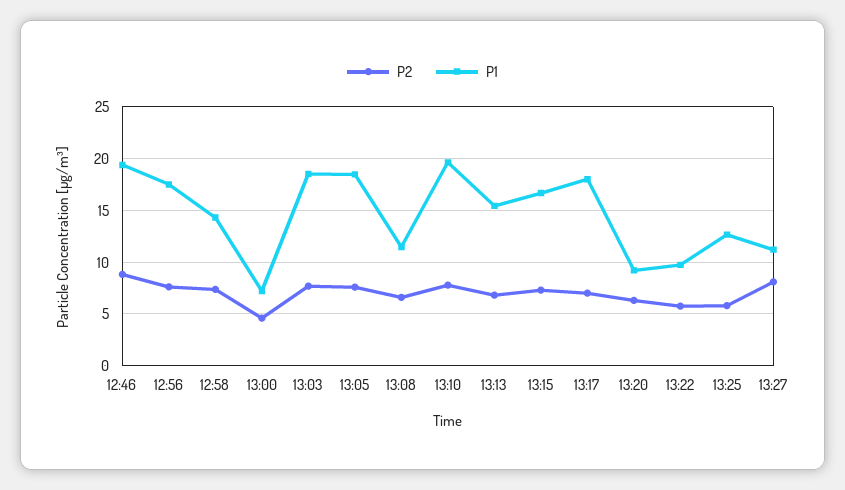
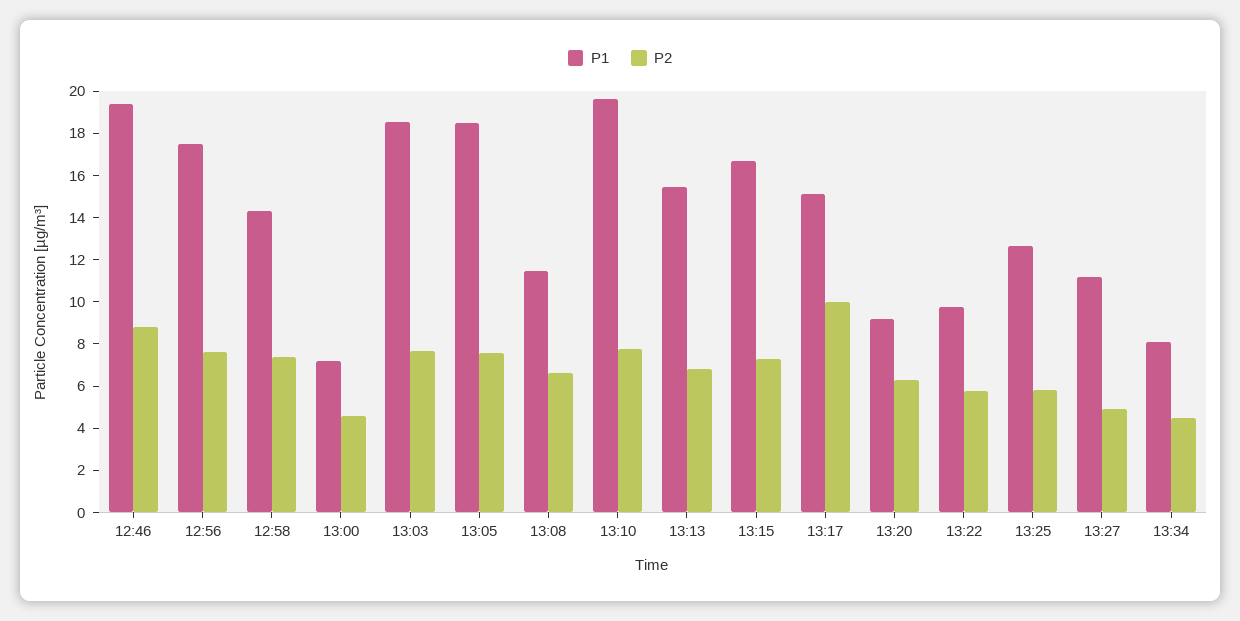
P2, 13:17: 7 -> 10
P1, 13:17: 18 -> 15
P2, 13:27: 8 -> 5
P1, 13:34: none -> 8
P2, 13:34: none -> 4.5

